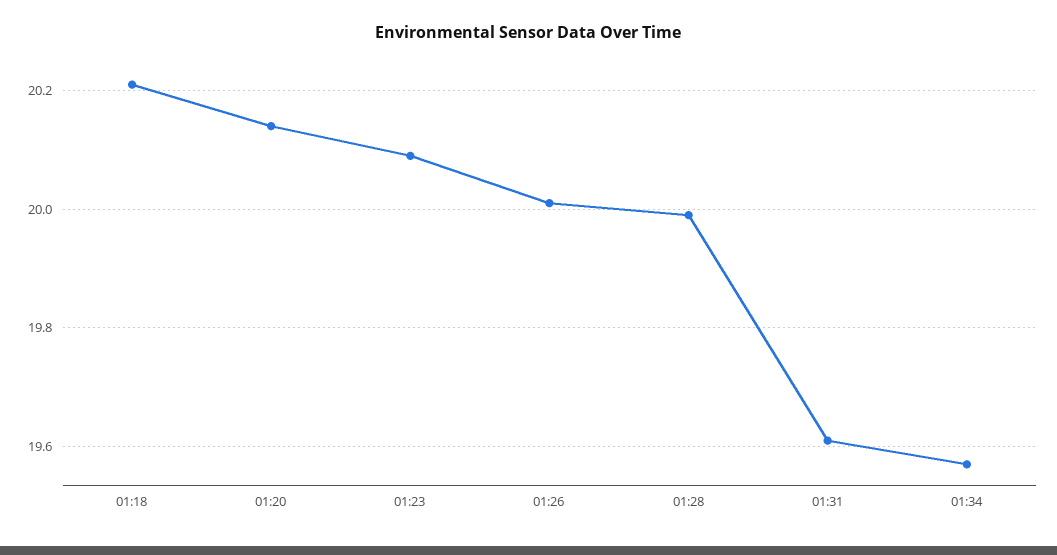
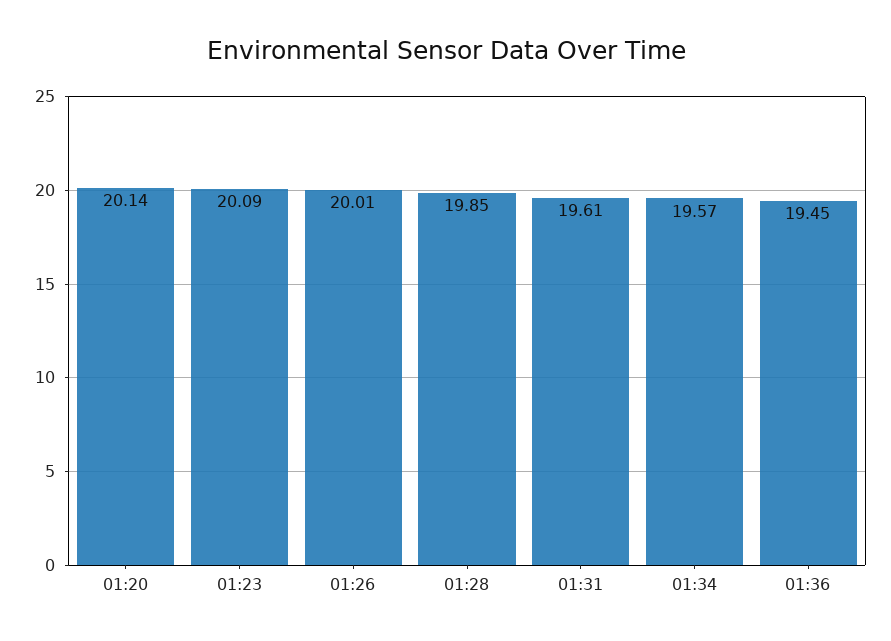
01:18: 20.2 -> none
01:28: 20 -> 19.85
01:36: none -> 19.45

